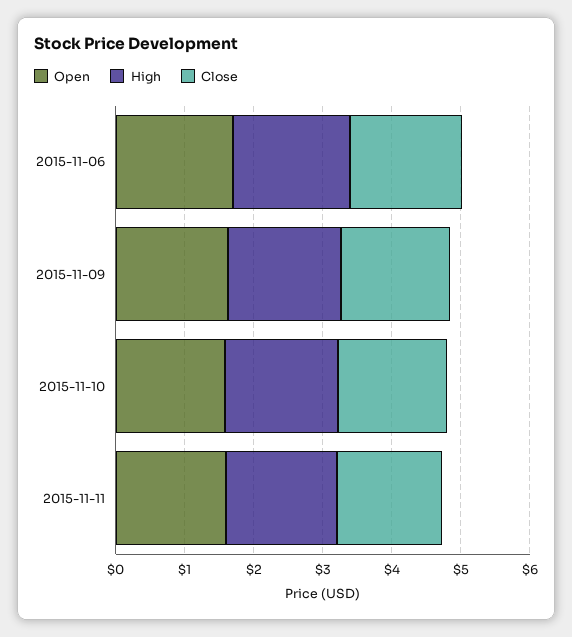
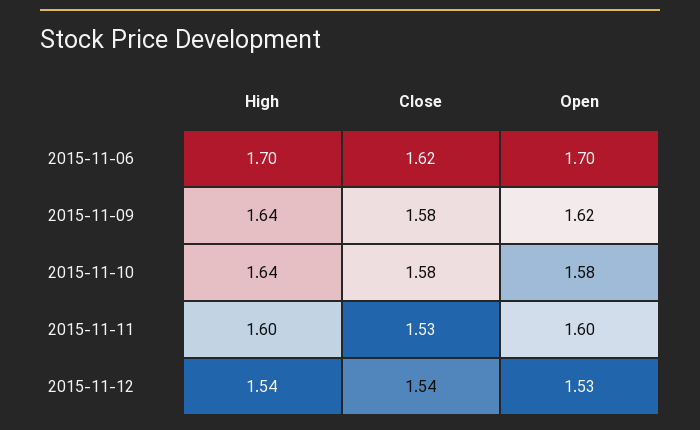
High, 2015-11-12: none -> 1.54
Close, 2015-11-12: none -> 1.54
Open, 2015-11-12: none -> 1.53

